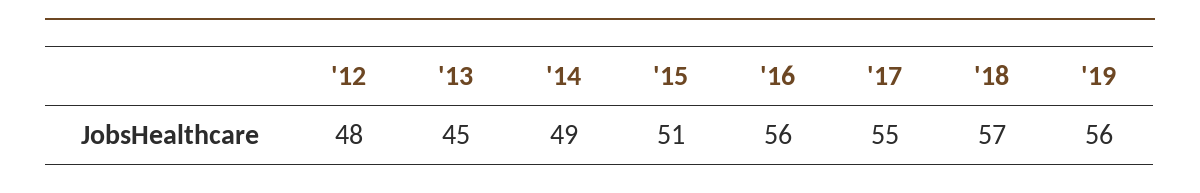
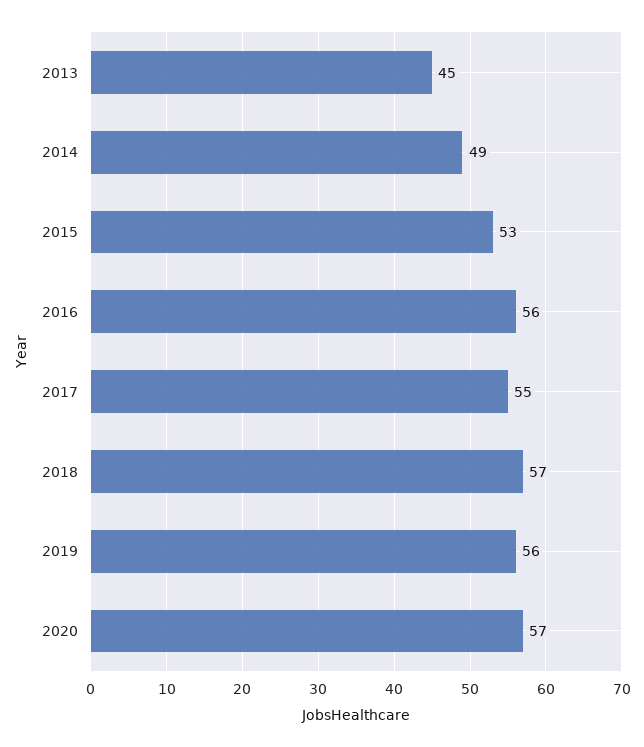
'12: 48 -> none
'15: 51 -> 53
2020: none -> 57

